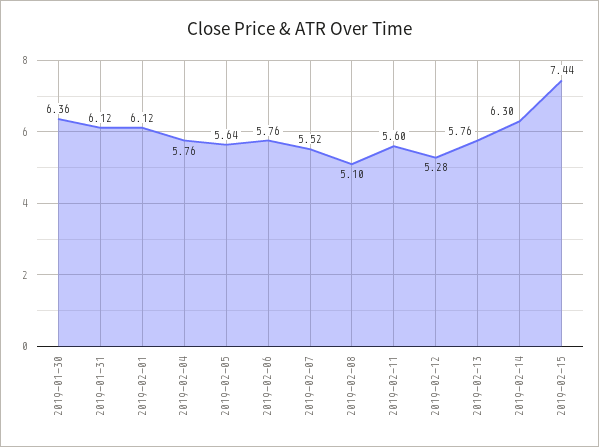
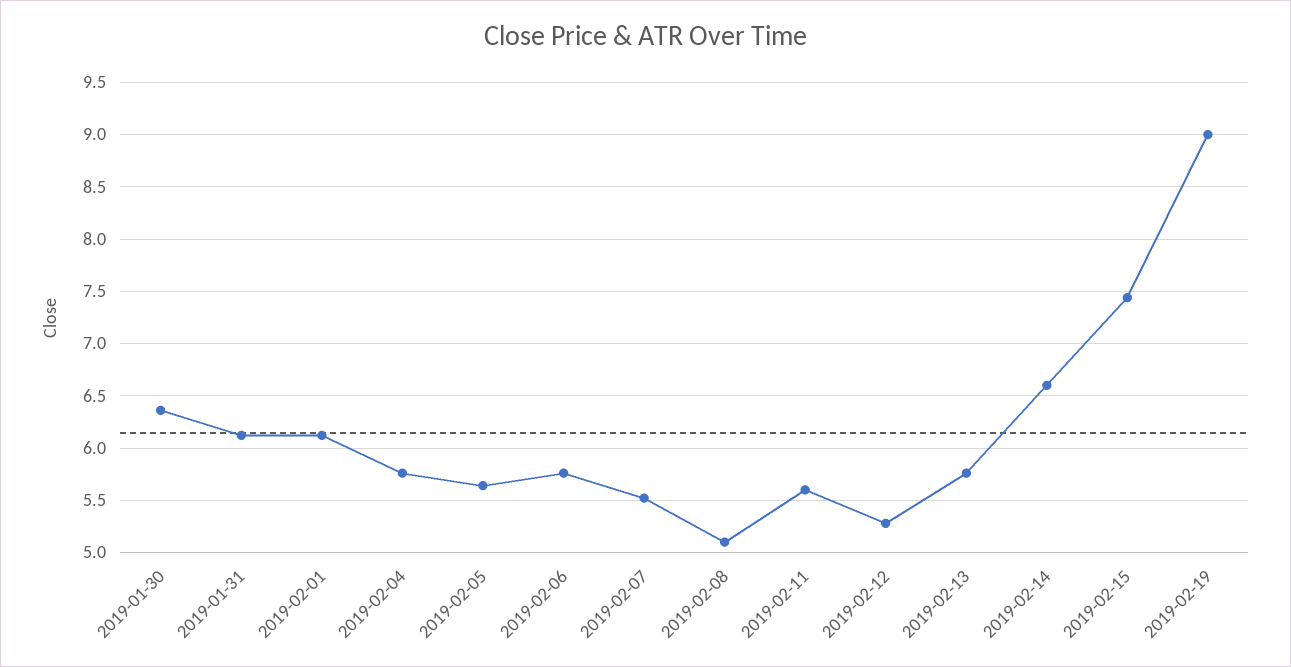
2019-02-14: 6.3 -> 6.6
2019-02-19: none -> 9

